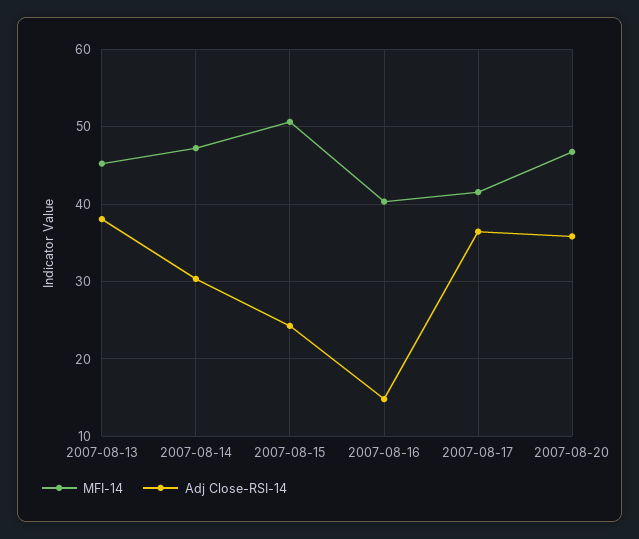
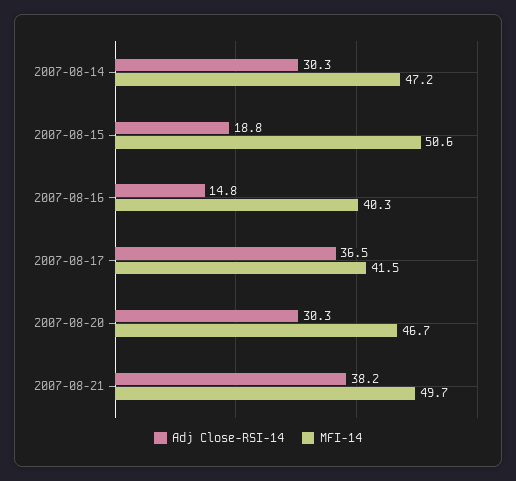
MFI-14, 2007-08-13: 45 -> none
Adj Close-RSI-14, 2007-08-13: 38 -> none
Adj Close-RSI-14, 2007-08-15: 24 -> 18.8
Adj Close-RSI-14, 2007-08-20: 36 -> 30.3
Adj Close-RSI-14, 2007-08-21: none -> 38.2
MFI-14, 2007-08-21: none -> 49.7

